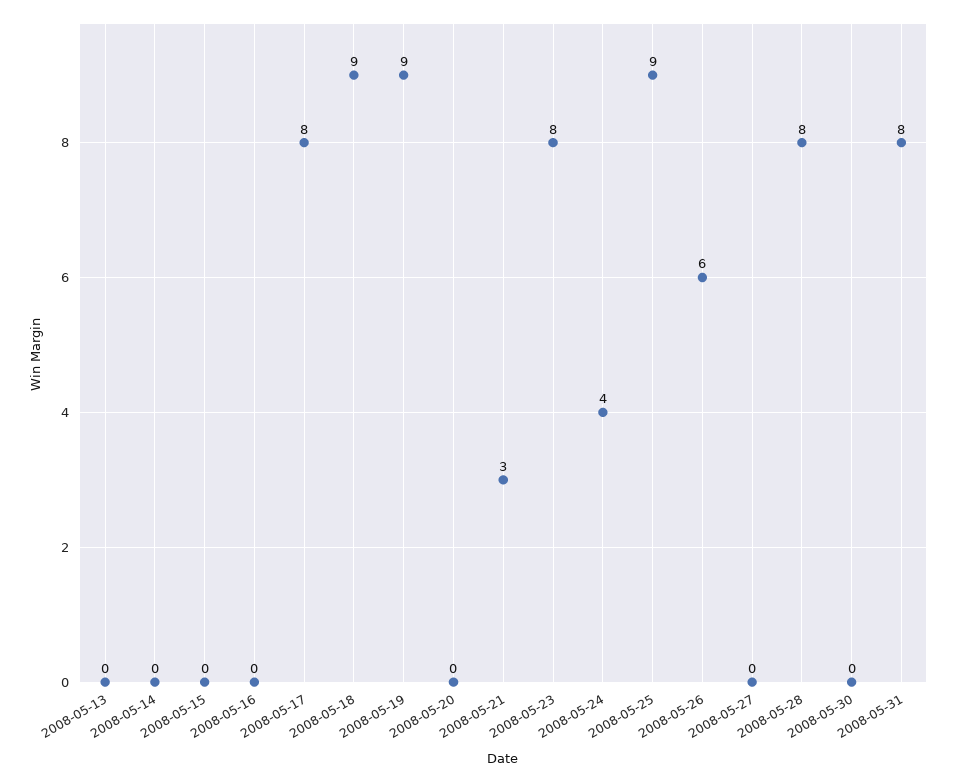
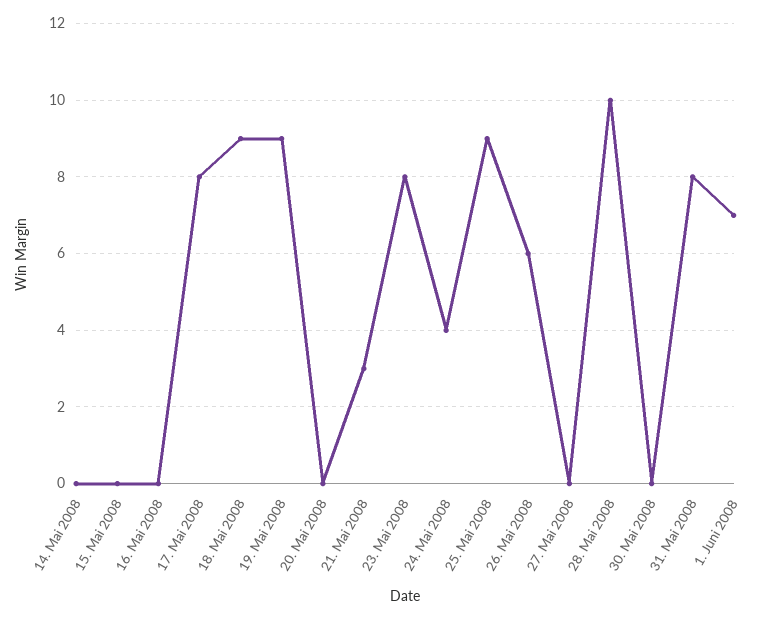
2008-05-13: 0 -> none
2008-05-28: 8 -> 10
1. Juni 2008: none -> 7

